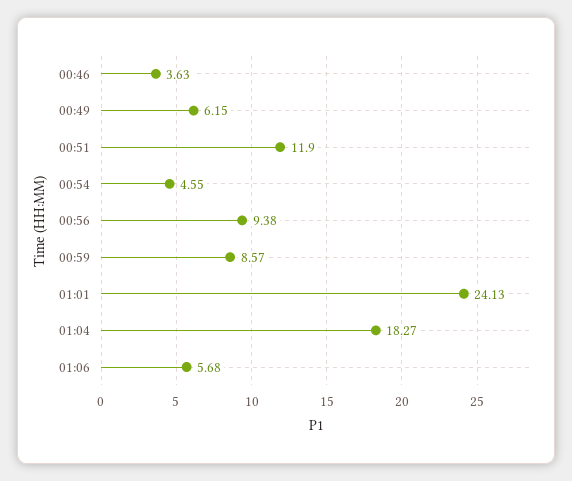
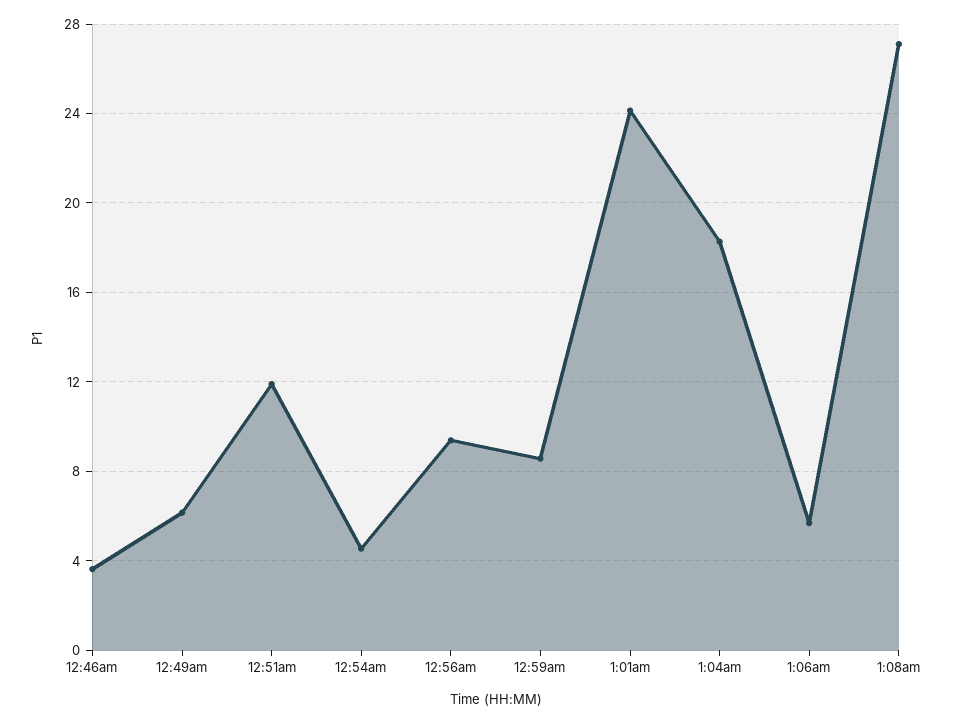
1:08am: none -> 27

